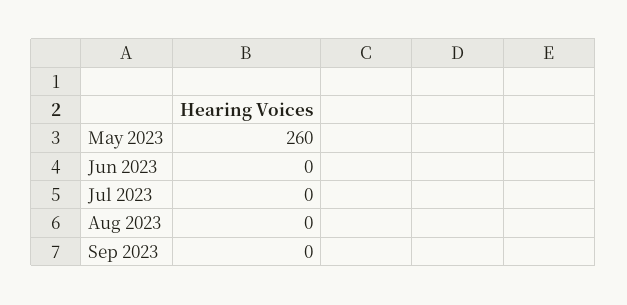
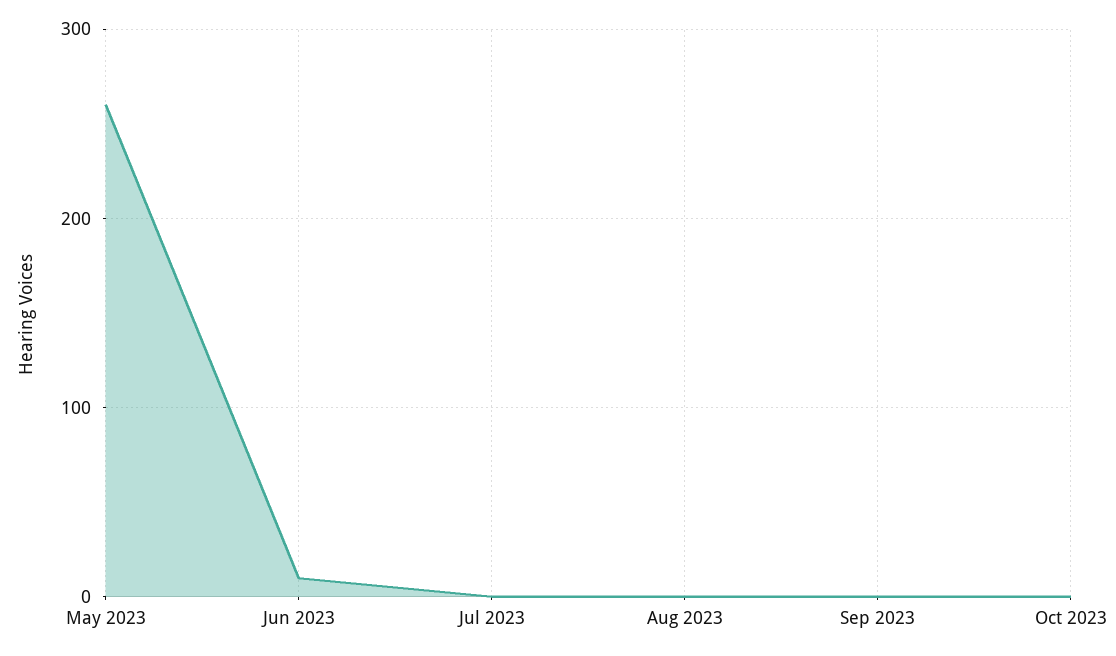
Jun 2023: 0 -> 10
Oct 2023: none -> 0

